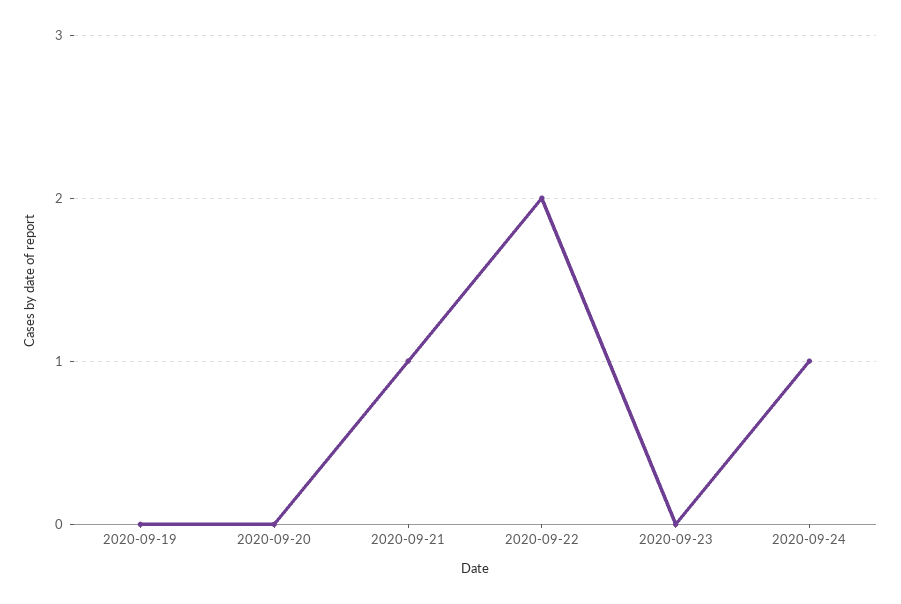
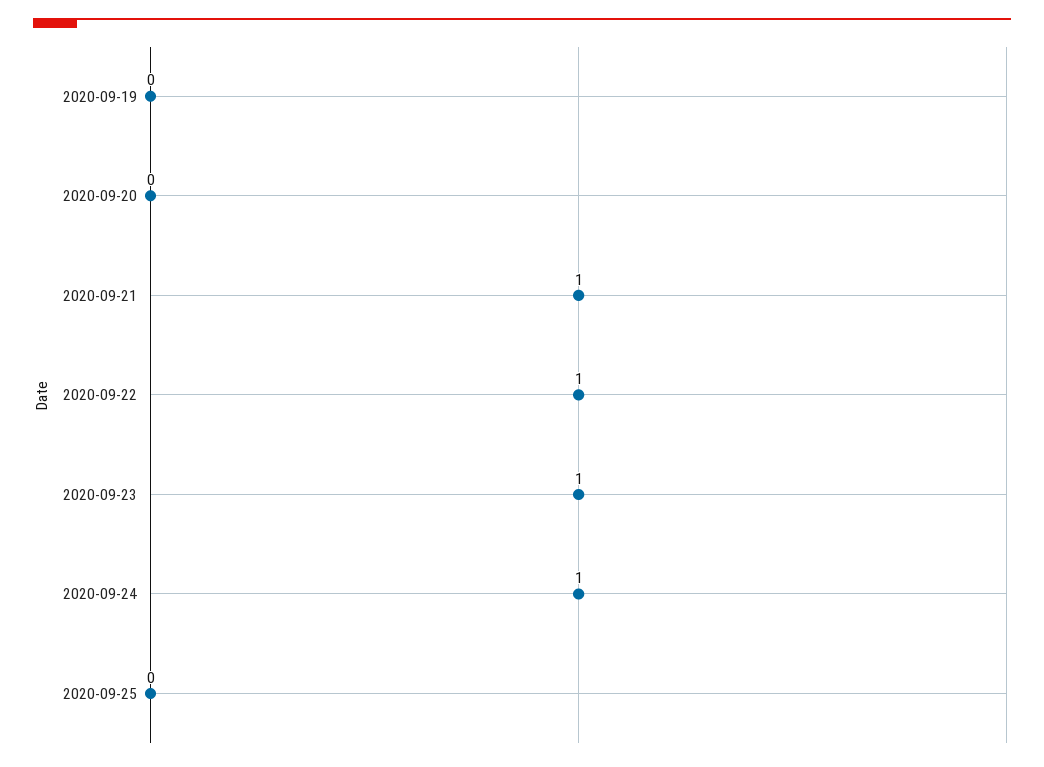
2020-09-22: 2 -> 1
2020-09-23: 0 -> 1
2020-09-25: none -> 0

